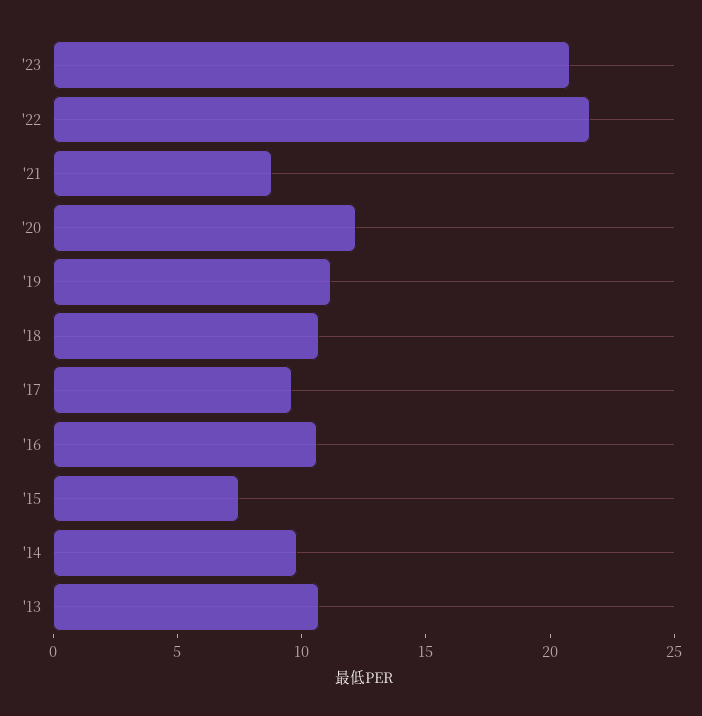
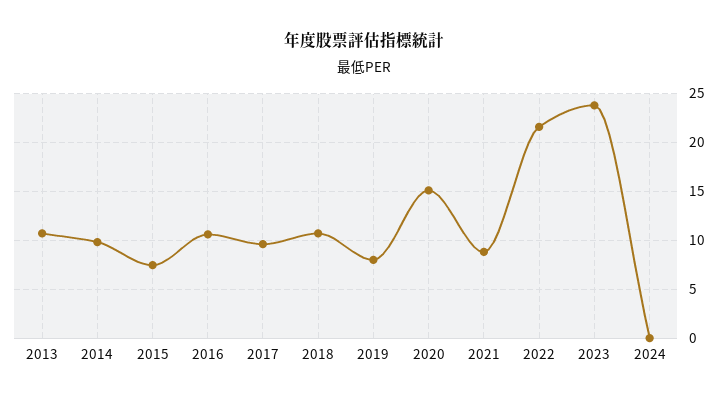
'23: 21 -> 24
'20: 12 -> 15
'19: 11 -> 8
2024: none -> 0

